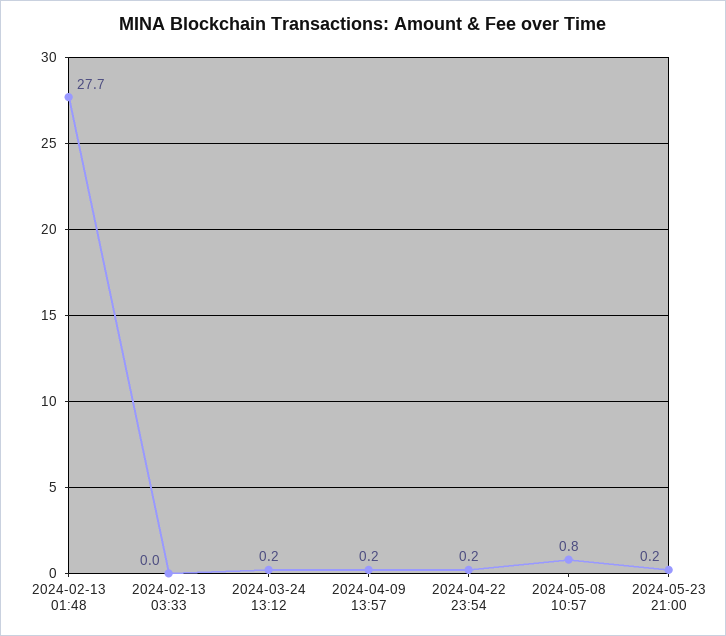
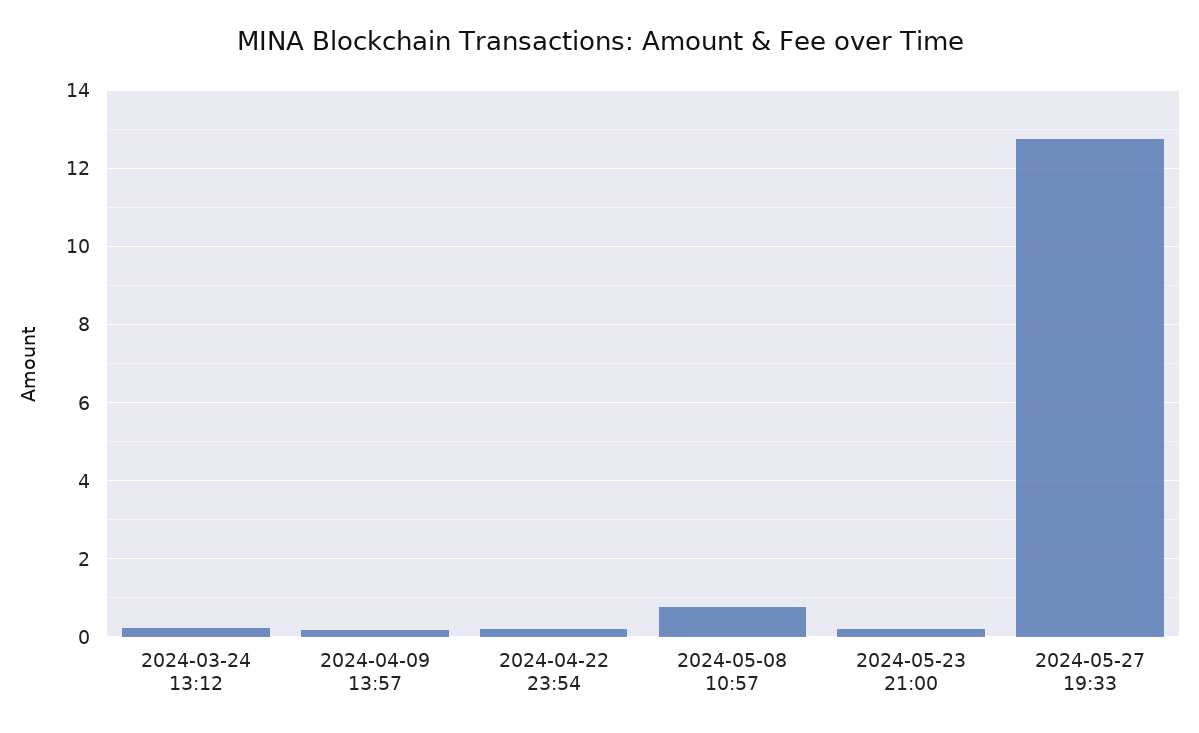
2024-02-13 01:48: 27.7 -> none
2024-02-13 03:33: 0 -> none
2024-05-27 19:33: none -> 12.8

